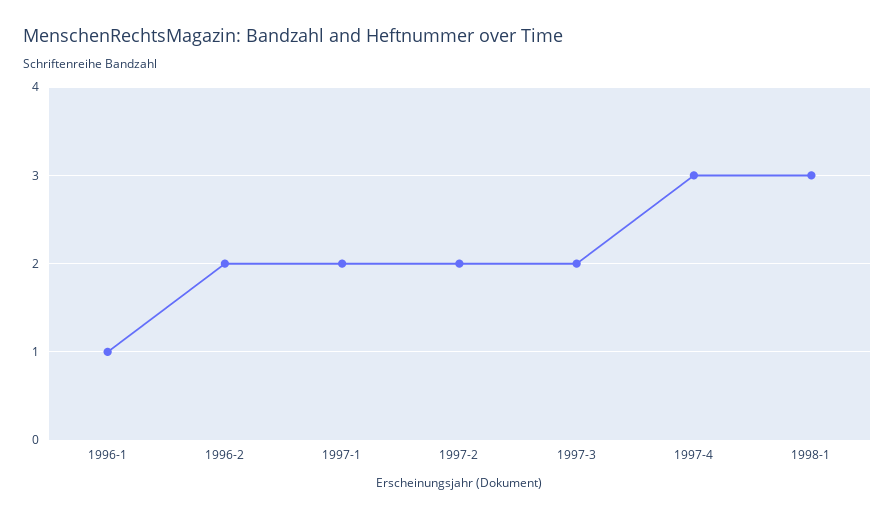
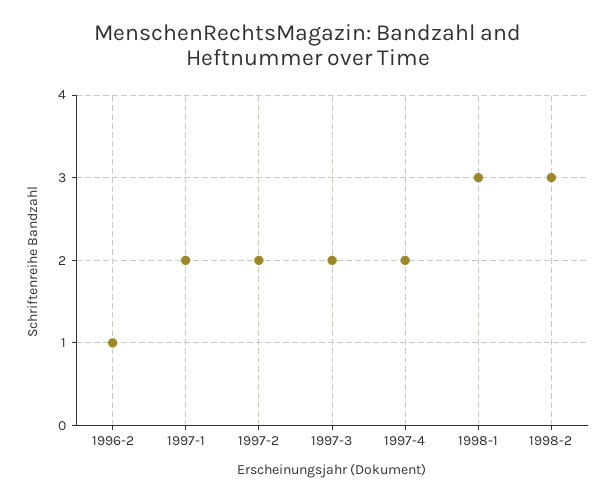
1996-1: 1 -> none
1996-2: 2 -> 1
1997-4: 3 -> 2
1998-2: none -> 3

